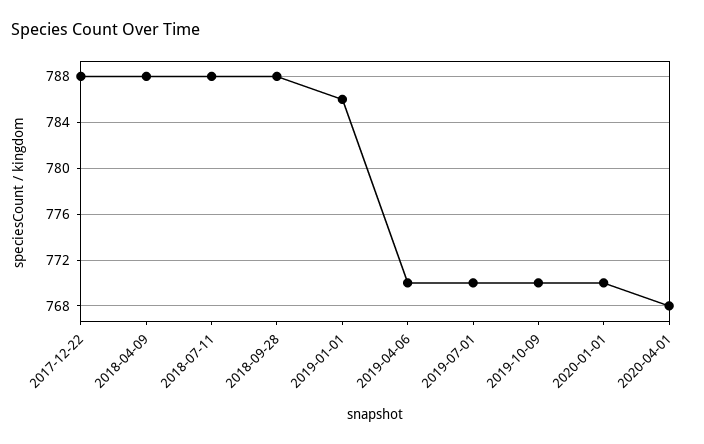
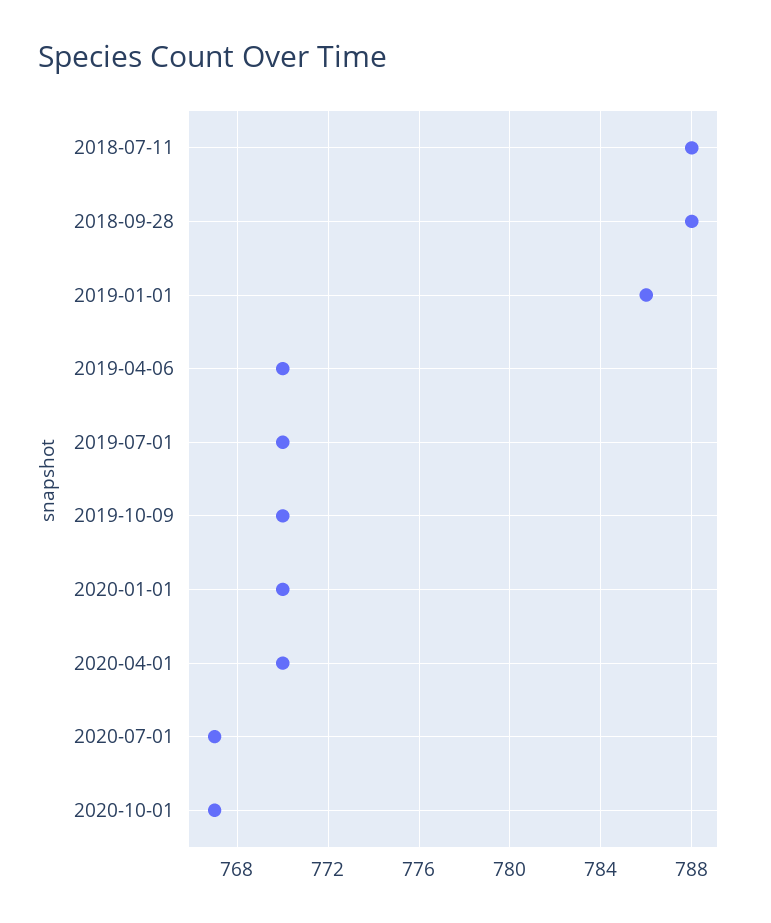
2017-12-22: 788 -> none
2018-04-09: 788 -> none
2020-04-01: 768 -> 770
2020-07-01: none -> 767
2020-10-01: none -> 767

